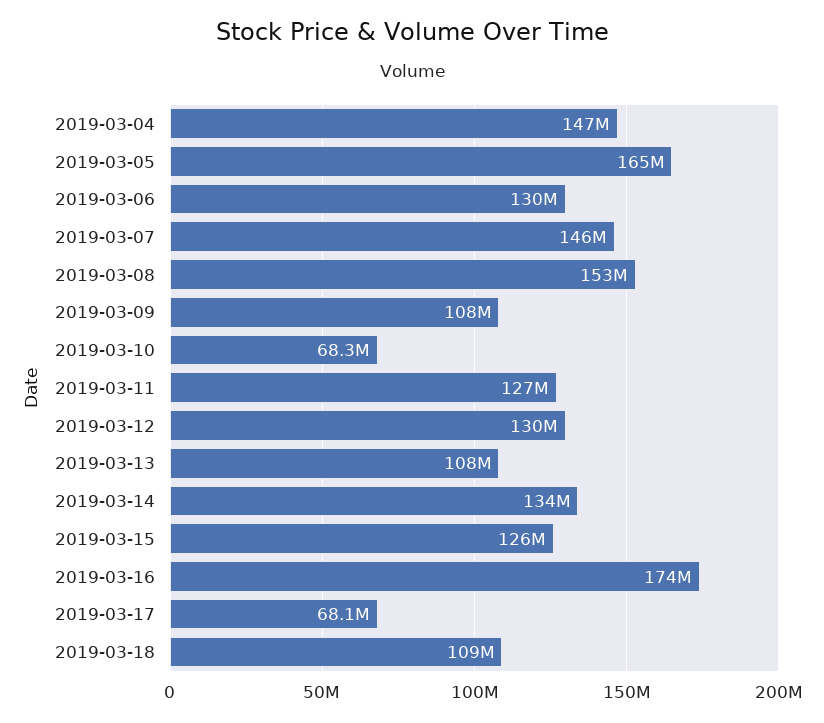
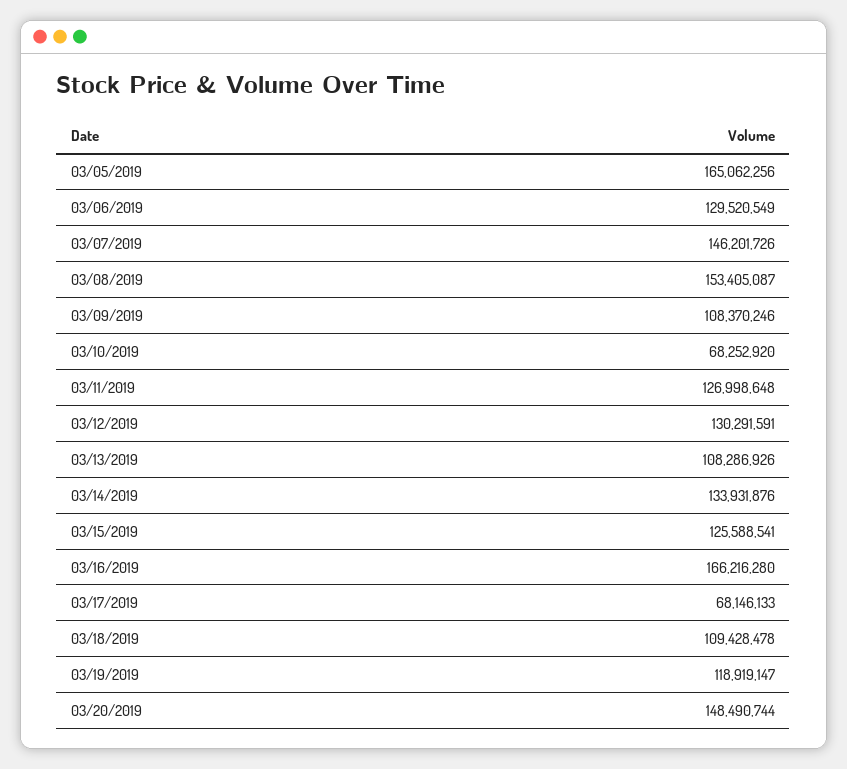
2019-03-04: 147000000 -> none
2019-03-16: 174000000 -> 166216280
03/19/2019: none -> 118919147
03/20/2019: none -> 148490744

